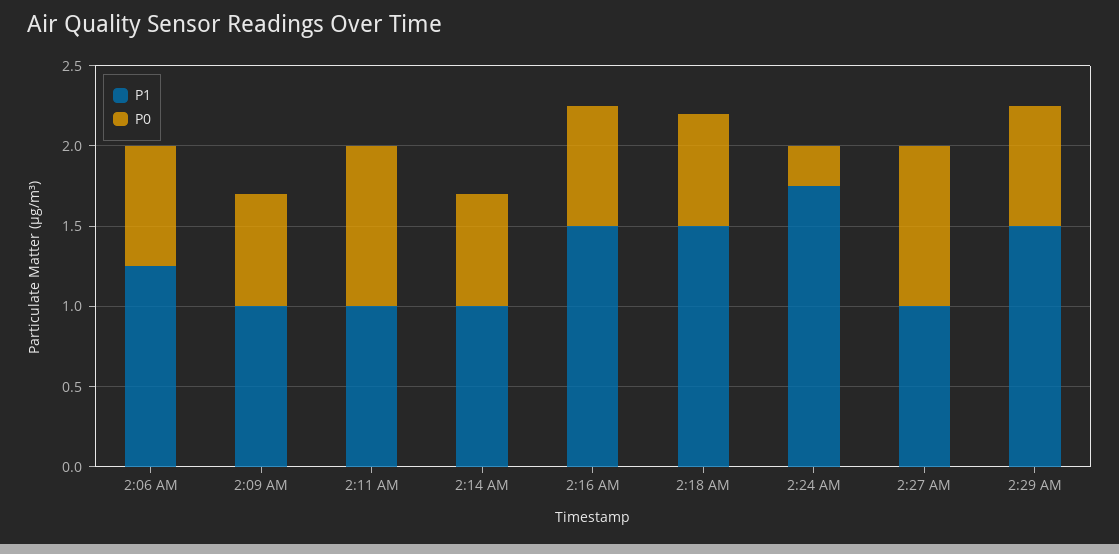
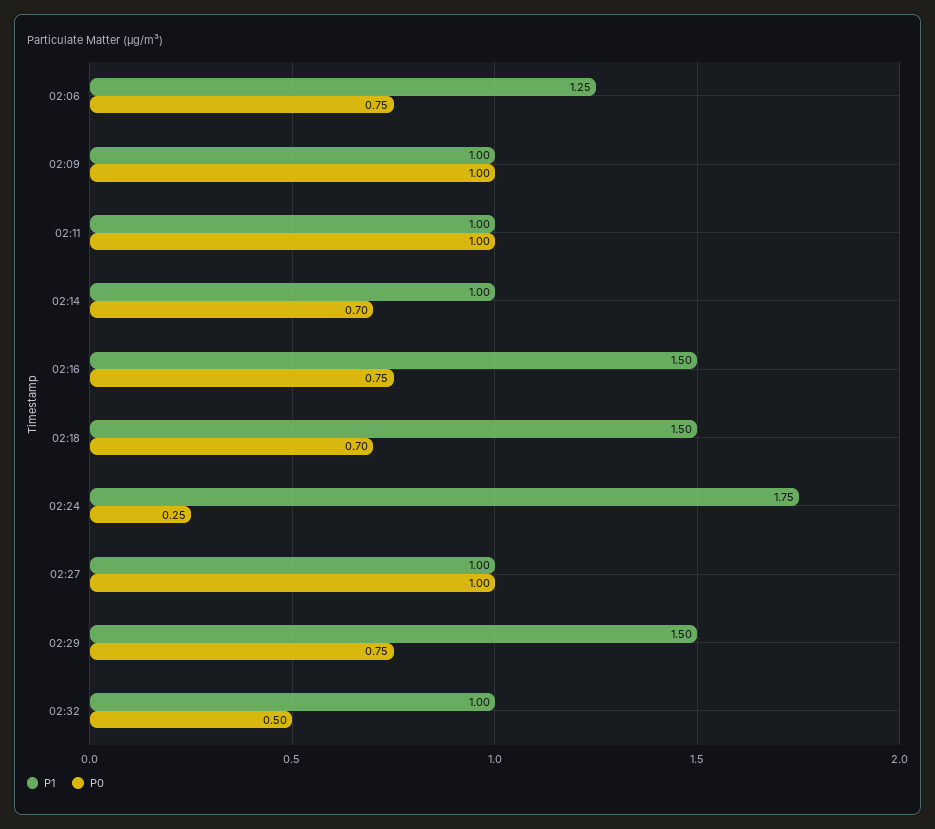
P0, 2:09 AM: 0.7 -> 1
P1, 02:32: none -> 1
P0, 02:32: none -> 0.5

